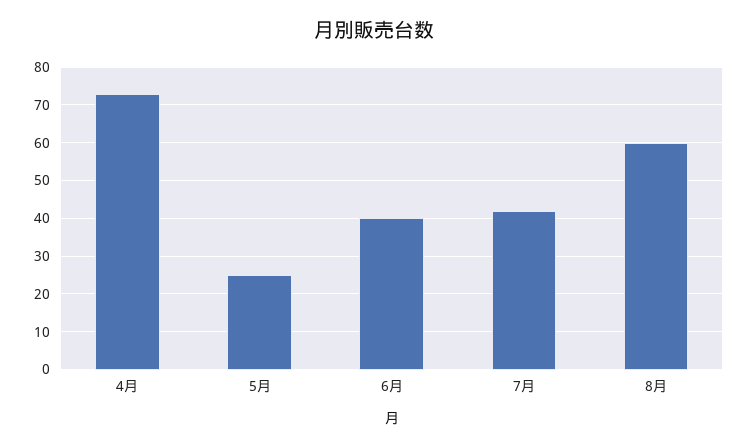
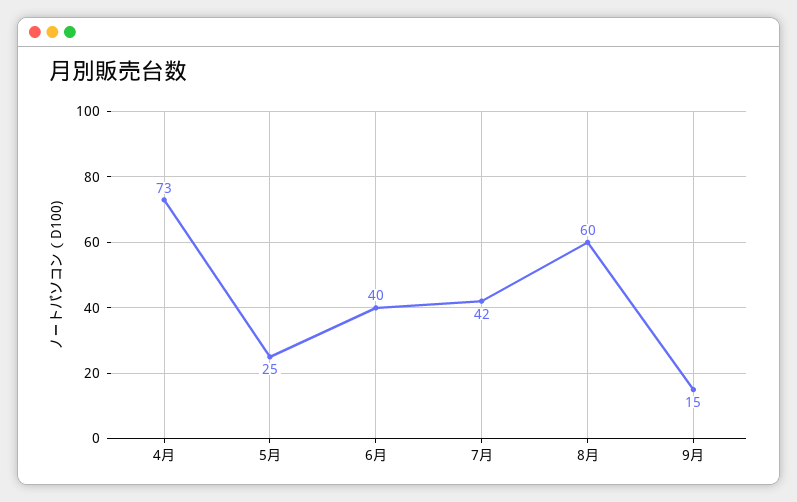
9月: none -> 15

